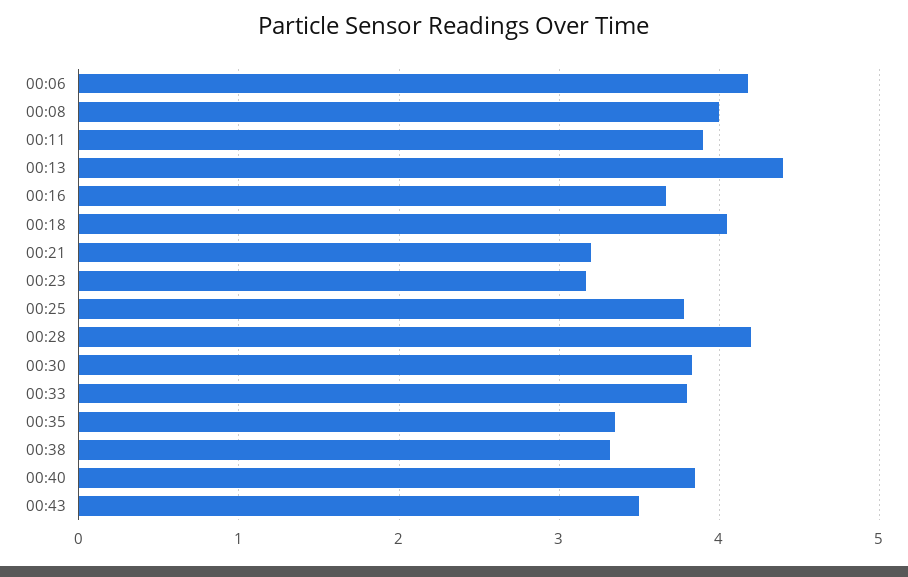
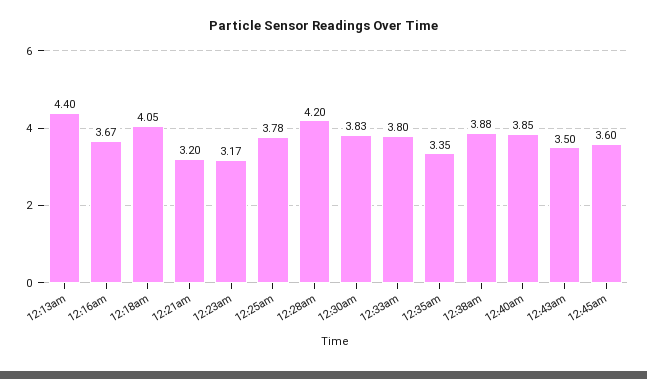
00:06: 4.2 -> none
00:08: 4 -> none
00:11: 3.9 -> none
00:38: 3.3 -> 3.88
12:45am: none -> 3.6

